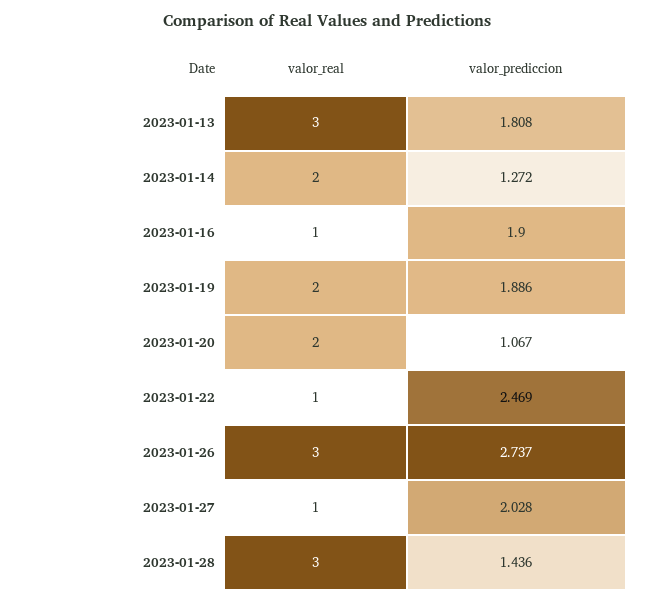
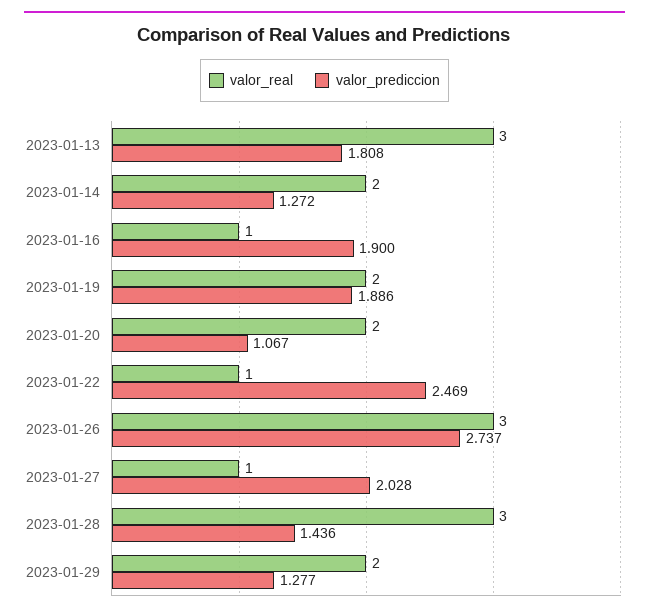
valor_real, 2023-01-29: none -> 2
valor_prediccion, 2023-01-29: none -> 1.277

